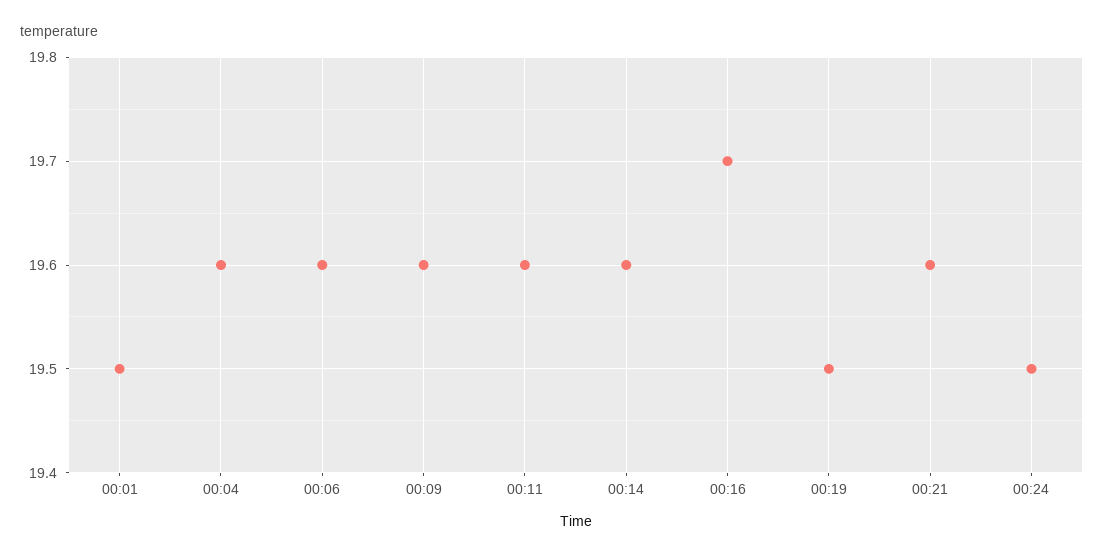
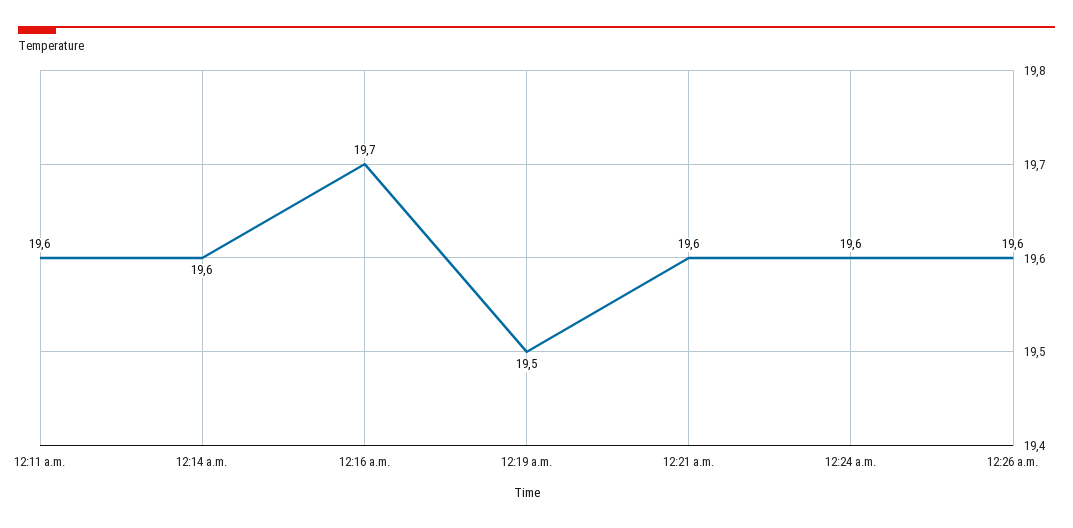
00:01: 19.5 -> none
00:04: 19.6 -> none
00:06: 19.6 -> none
00:09: 19.6 -> none
00:24: 19.5 -> 19.6
12:26 a.m.: none -> 19.6

